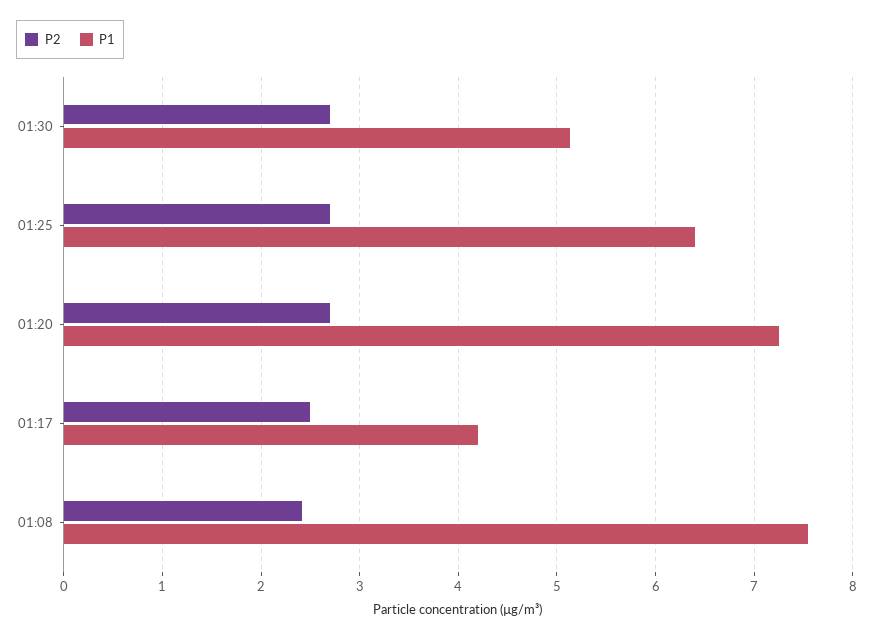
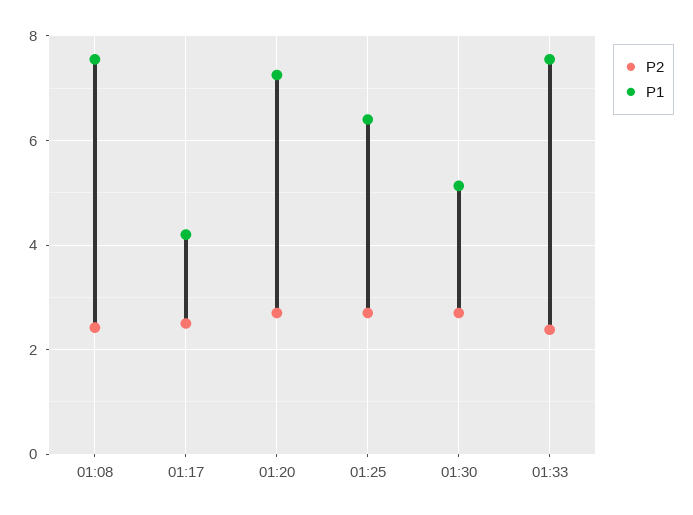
P2, 01:33: none -> 2.4
P1, 01:33: none -> 7.6

